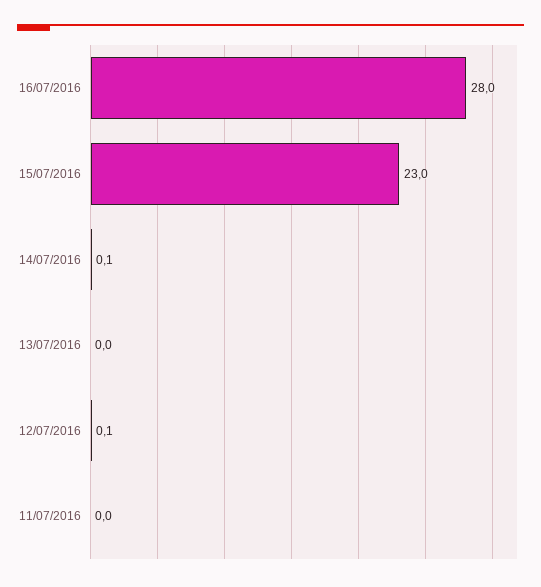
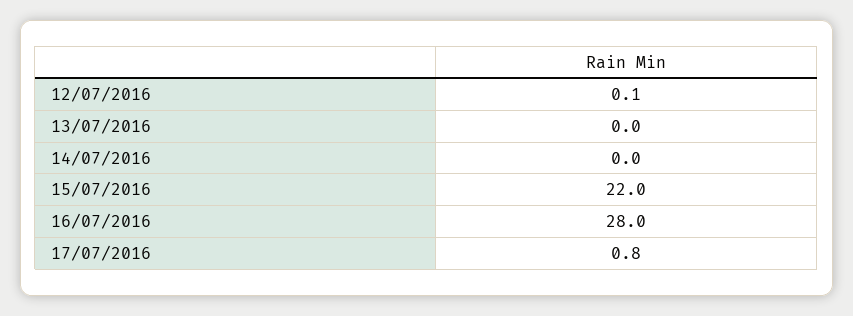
15/07/2016: 23 -> 22
14/07/2016: 0.1 -> 0
11/07/2016: 0 -> none
17/07/2016: none -> 0.8

